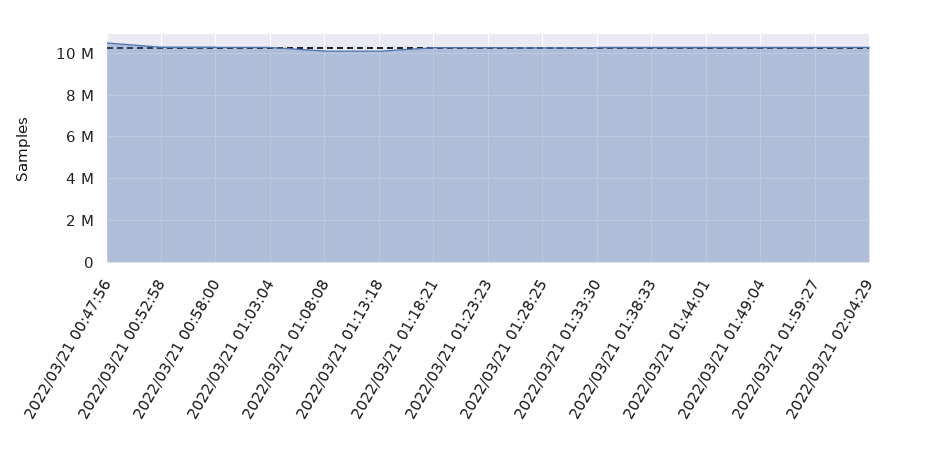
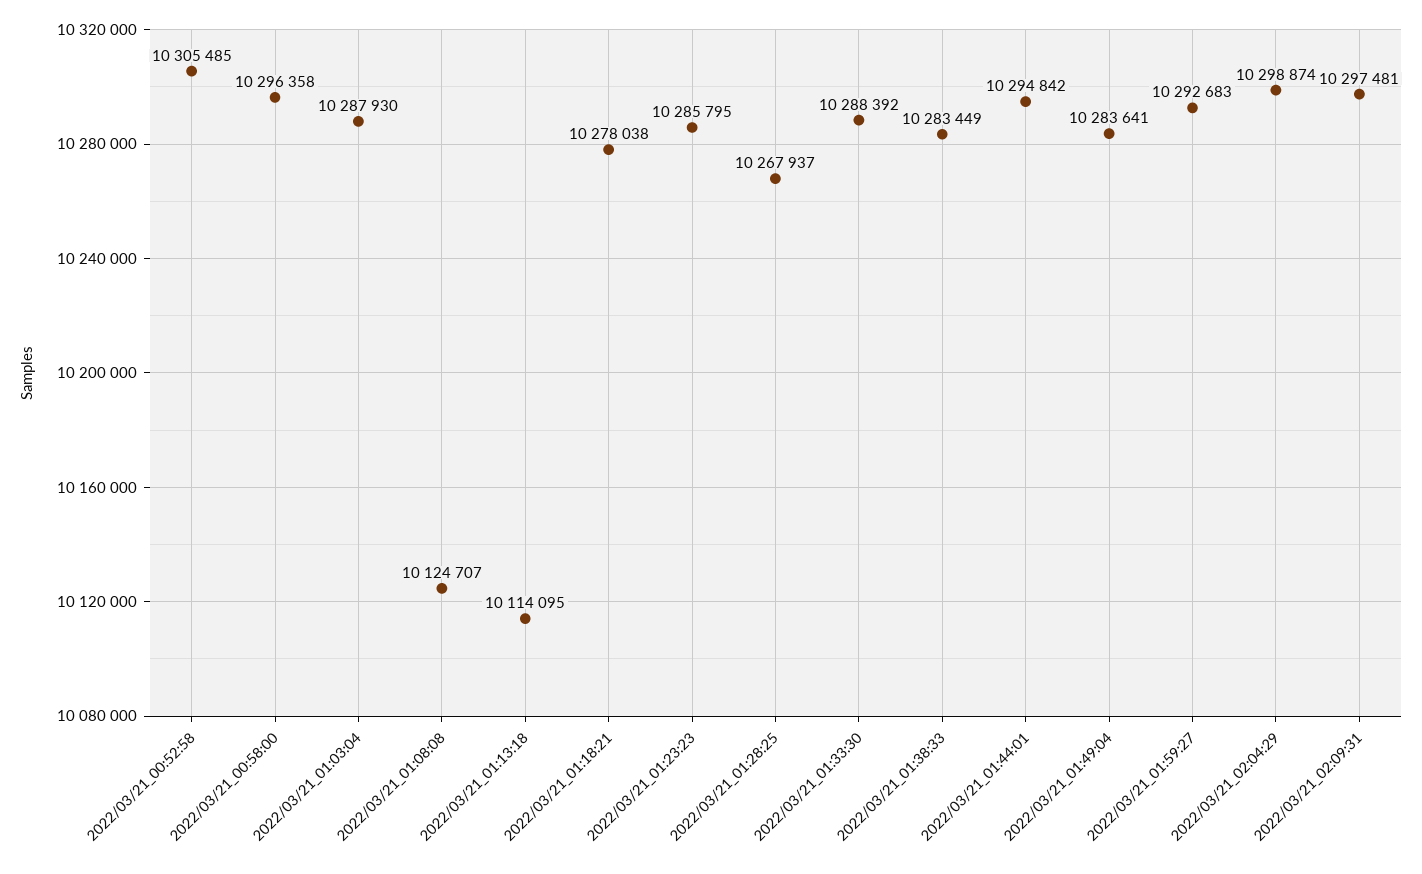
2022/03/21 00:47:56: 10500000 -> none
2022/03/21_02:09:31: none -> 10297481

